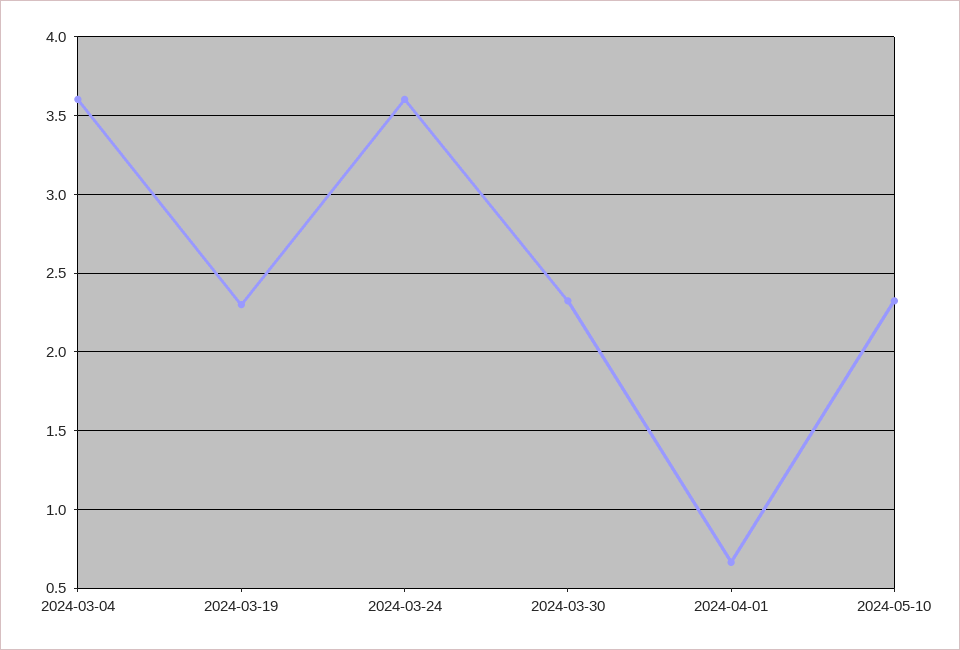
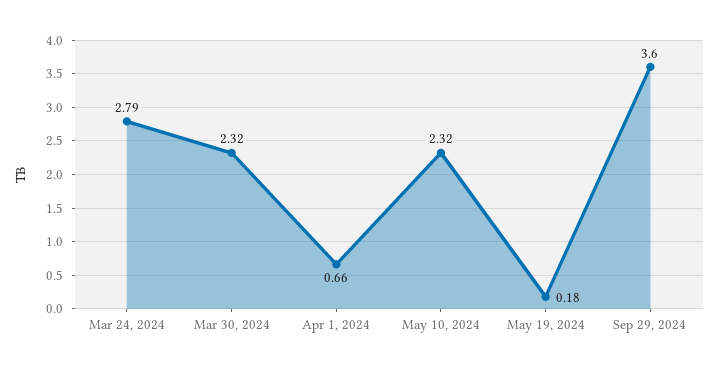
2024-03-04: 3.6 -> none
2024-03-19: 2.3 -> none
2024-03-24: 3.6 -> 2.79
May 19, 2024: none -> 0.18
Sep 29, 2024: none -> 3.6

